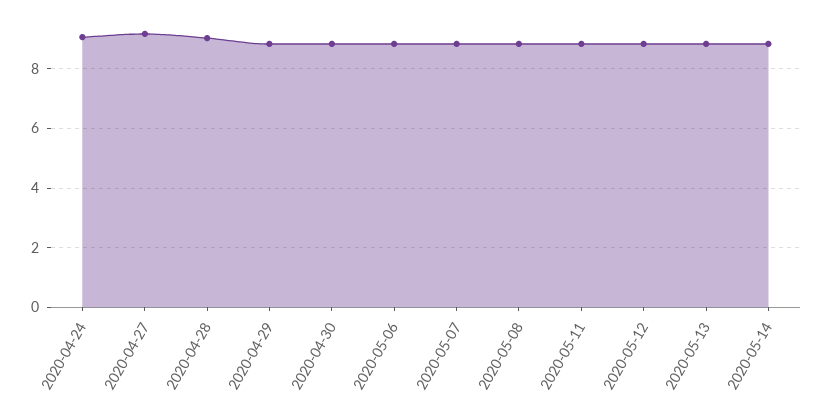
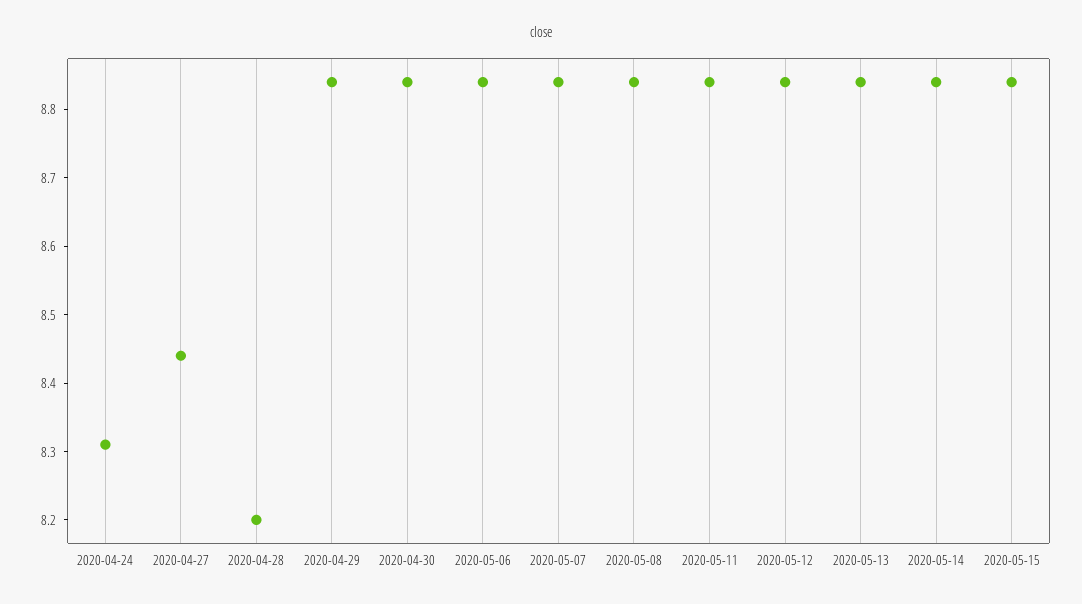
2020-04-24: 9 -> 8.3
2020-04-27: 9.25 -> 8.45
2020-04-28: 9 -> 8.2
2020-05-15: none -> 8.85

